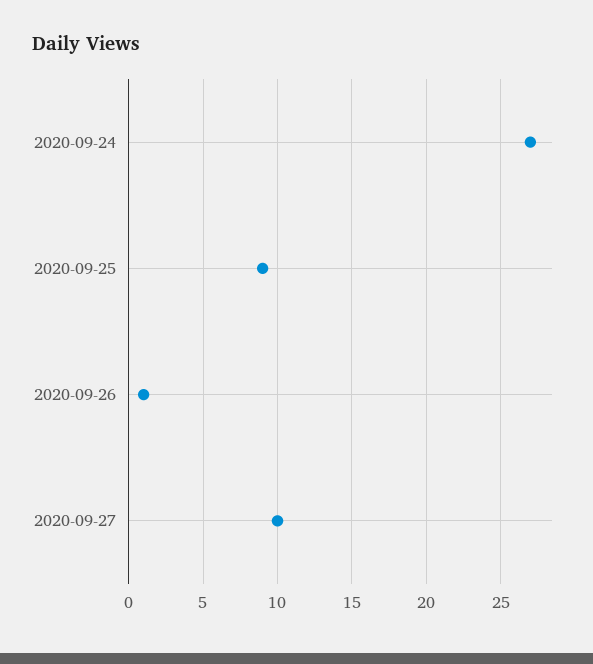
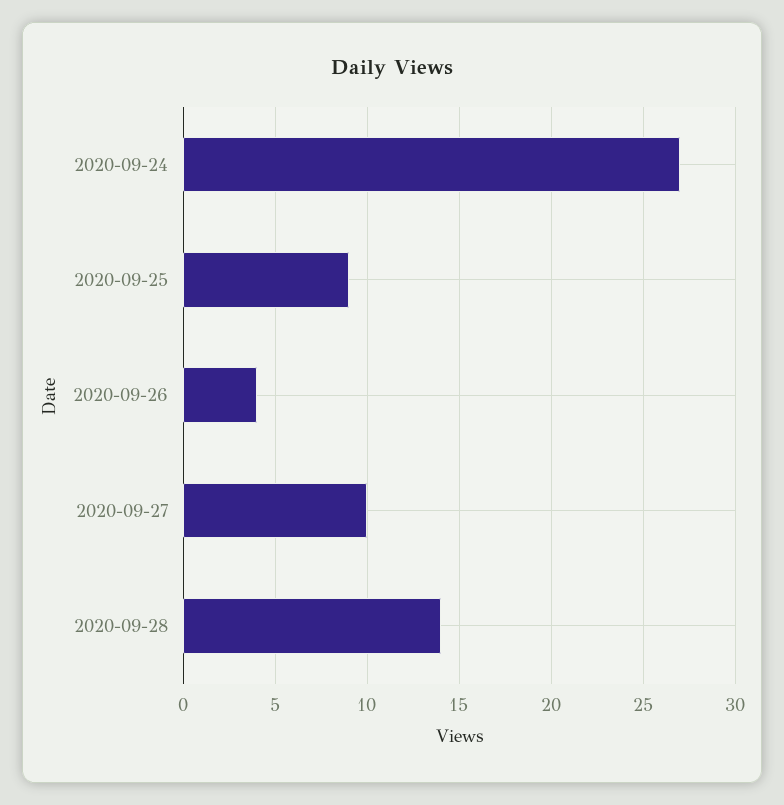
2020-09-26: 1 -> 4
2020-09-28: none -> 14

